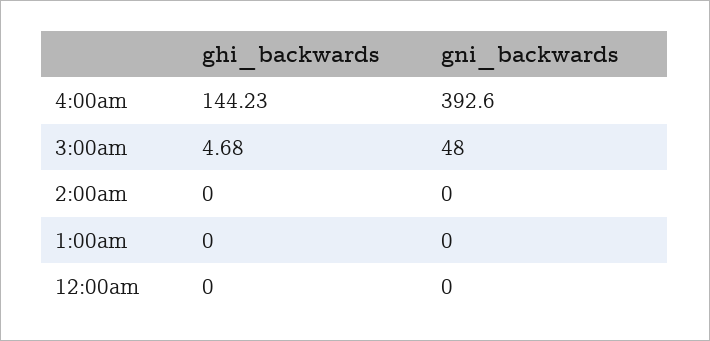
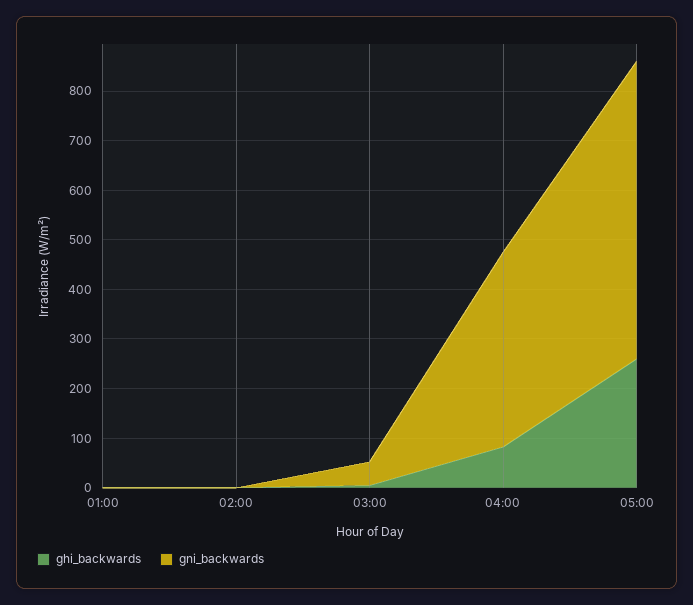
ghi_backwards, 4:00am: 144.23 -> 80
ghi_backwards, 12:00am: 0 -> none
gni_backwards, 12:00am: 0 -> none
ghi_backwards, 05:00: none -> 260
gni_backwards, 05:00: none -> 600

